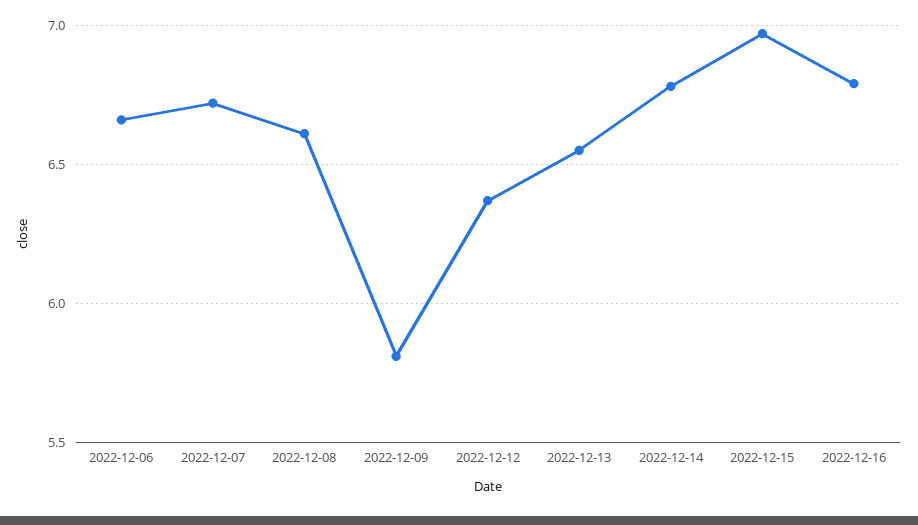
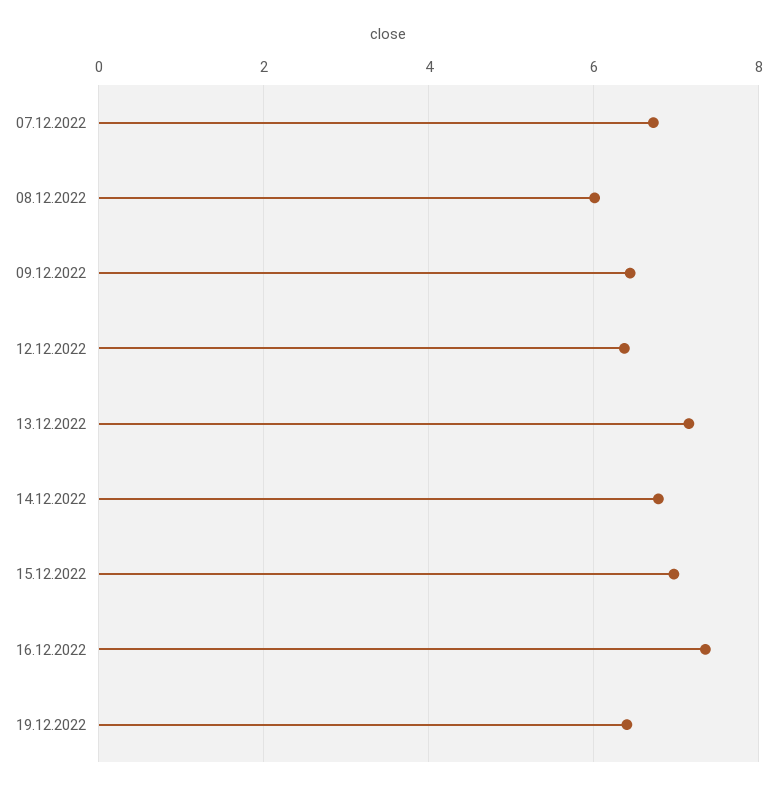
2022-12-06: 6.65 -> none
2022-12-08: 6.6 -> 6
2022-12-09: 5.8 -> 6.4
2022-12-13: 6.55 -> 7.2
2022-12-16: 6.8 -> 7.4
19.12.2022: none -> 6.4

